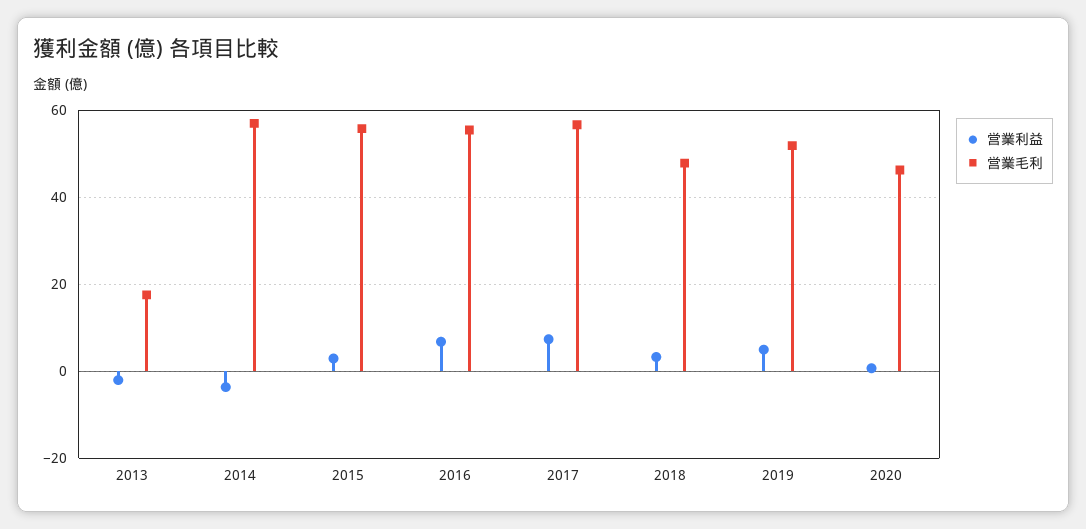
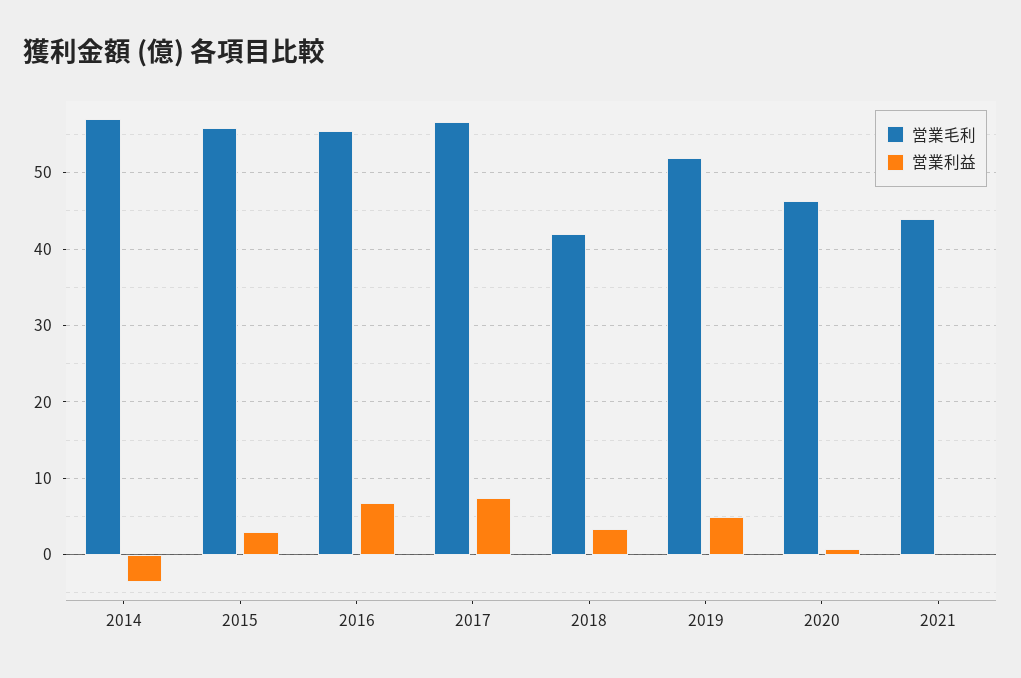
営業利益, 2013: -2 -> none
営業毛利, 2013: 18 -> none
営業毛利, 2018: 48 -> 42
営業毛利, 2021: none -> 44
営業利益, 2021: none -> 0

